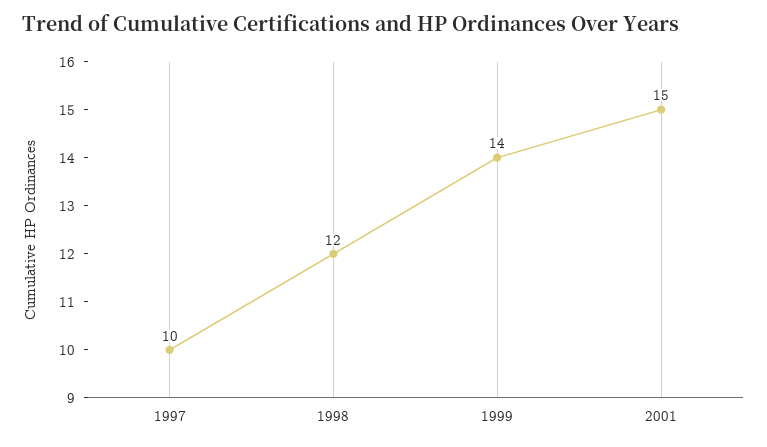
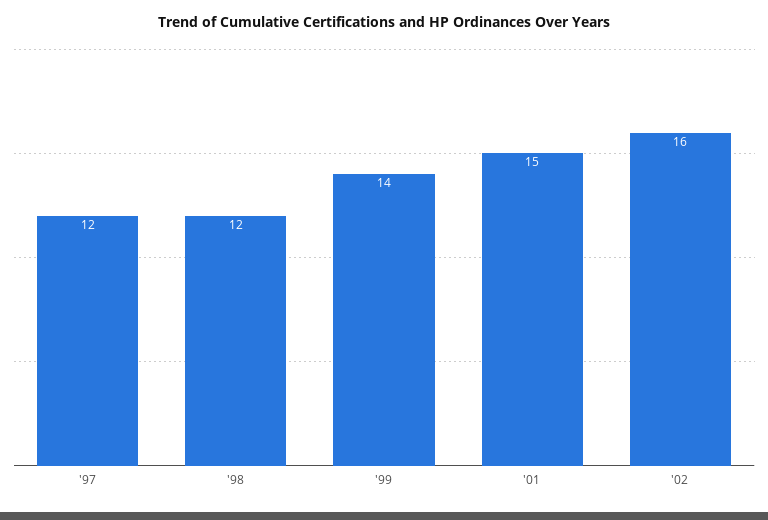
1997: 10 -> 12
'02: none -> 16

